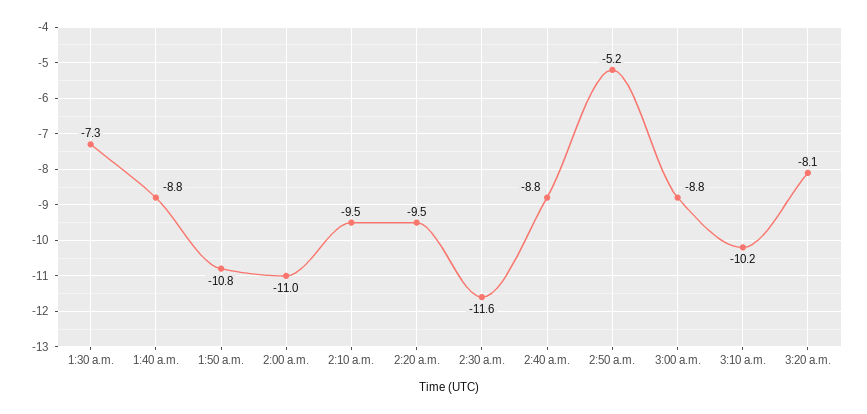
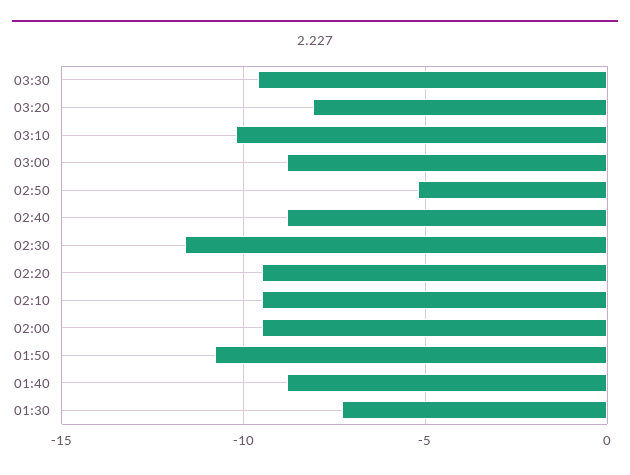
2:00 a.m.: -11 -> -9.5
03:30: none -> -9.5

